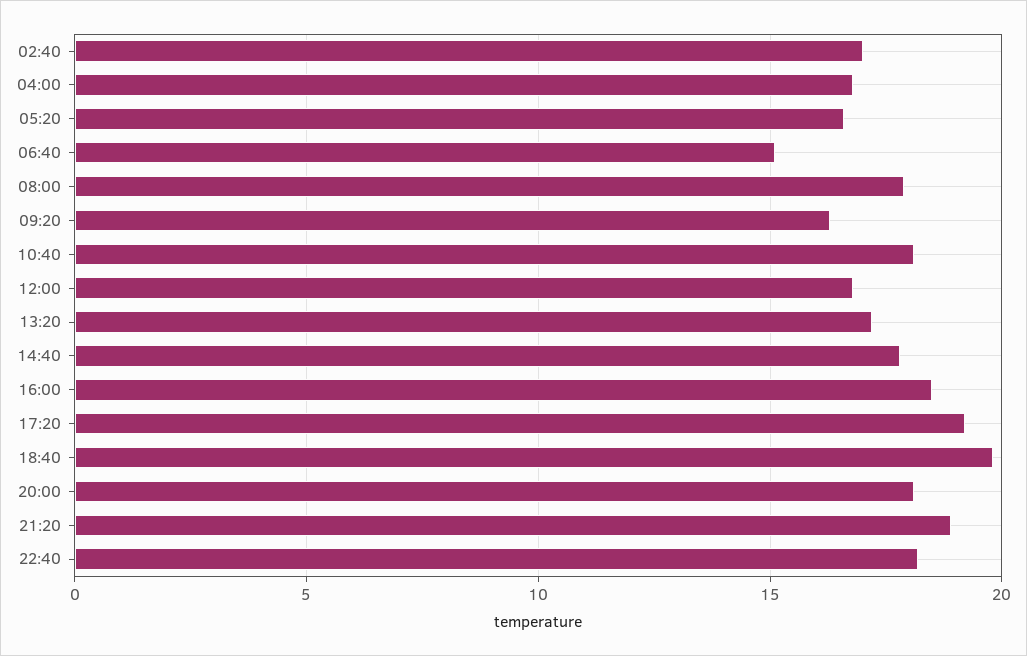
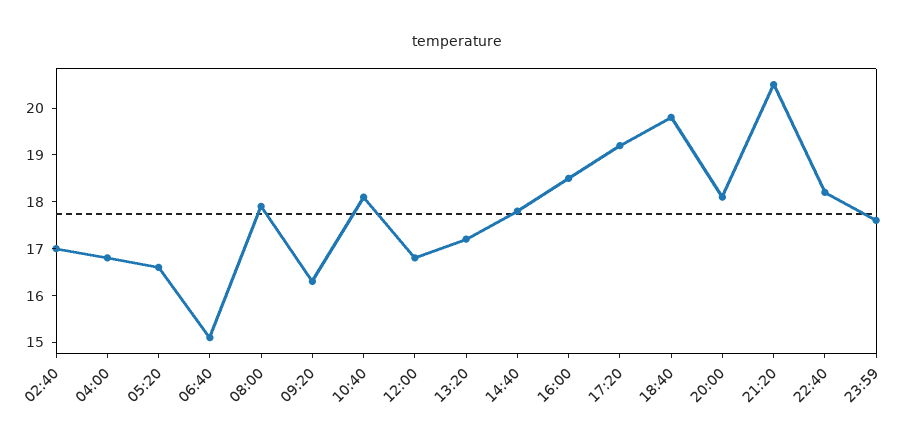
21:20: 19 -> 20.5
23:59: none -> 17.5

